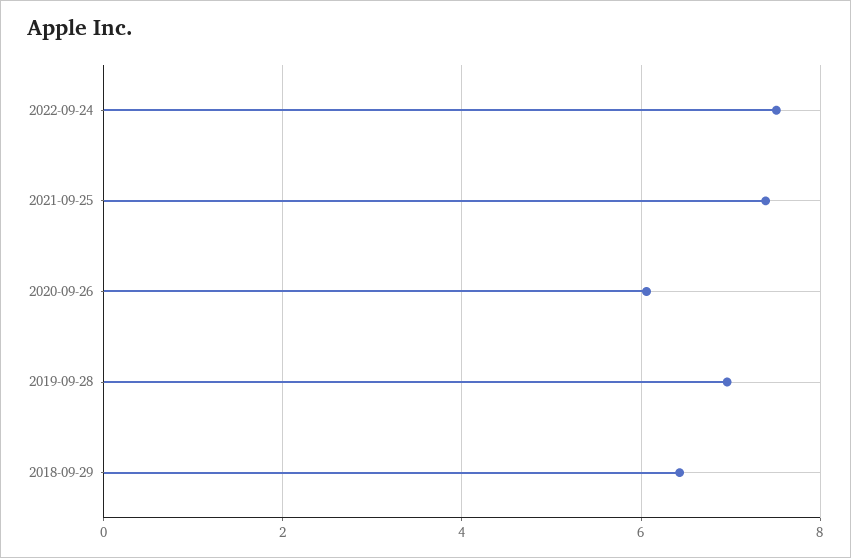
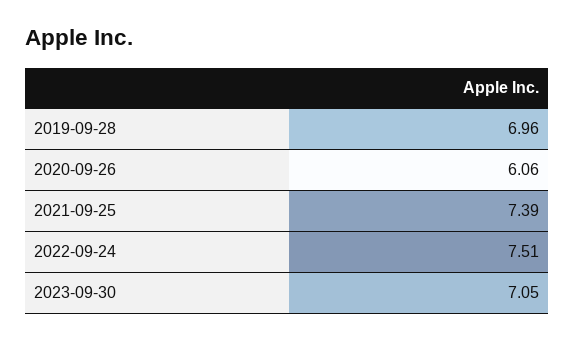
2018-09-29: 6.4 -> none
2023-09-30: none -> 7.05

